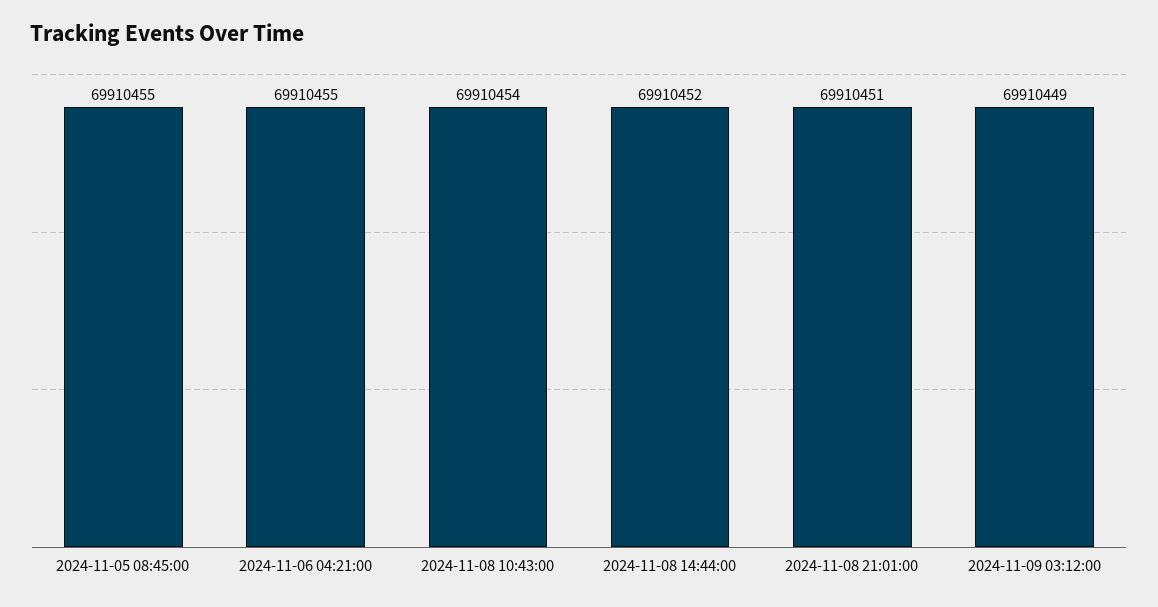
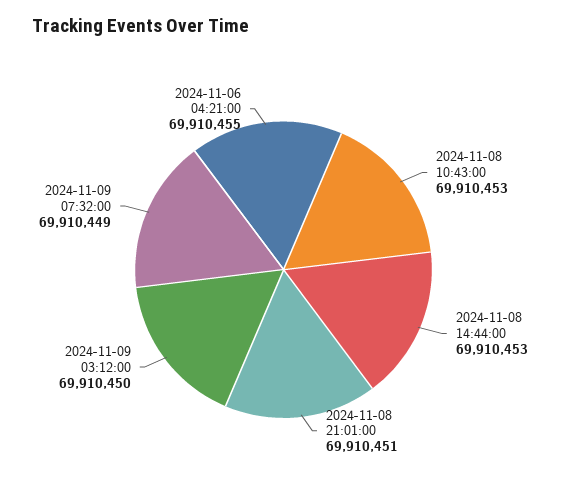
2024-11-05 08:45:00: 69910455 -> none
2024-11-08 10:43:00: 69910454 -> 69910453
2024-11-08 14:44:00: 69910452 -> 69910453
2024-11-09 03:12:00: 69910449 -> 69910450
2024-11-09 07:32:00: none -> 69910449

